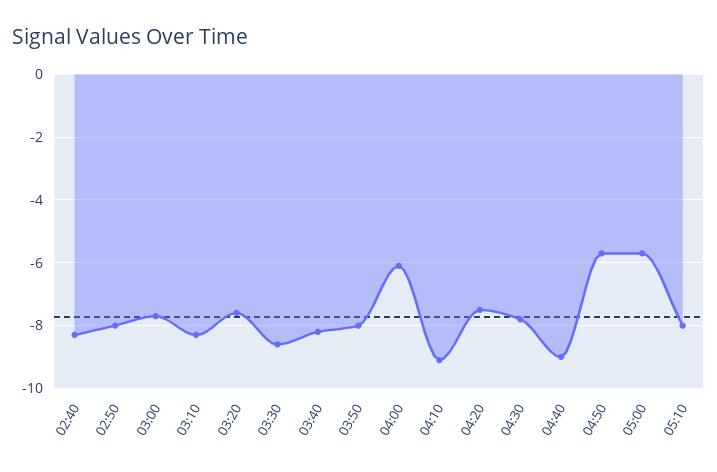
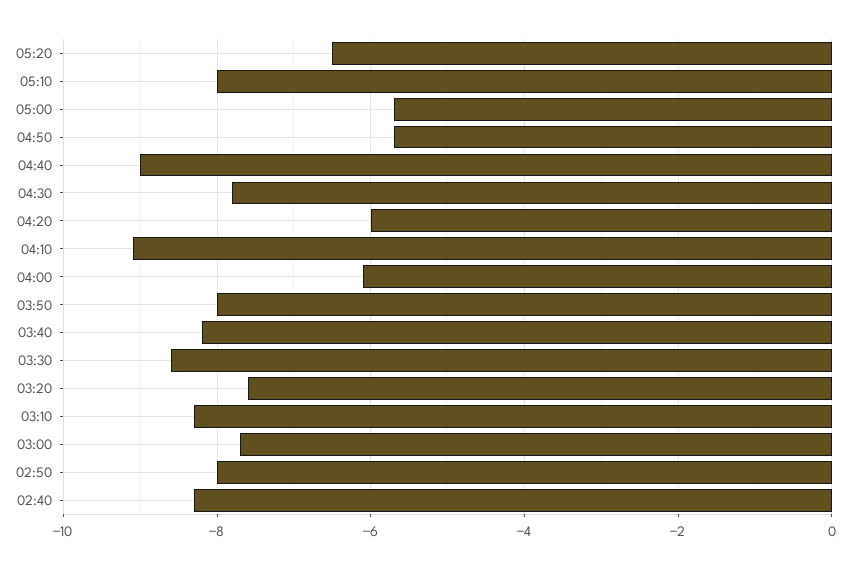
04:20: -7.5 -> -6
05:20: none -> -6.5

